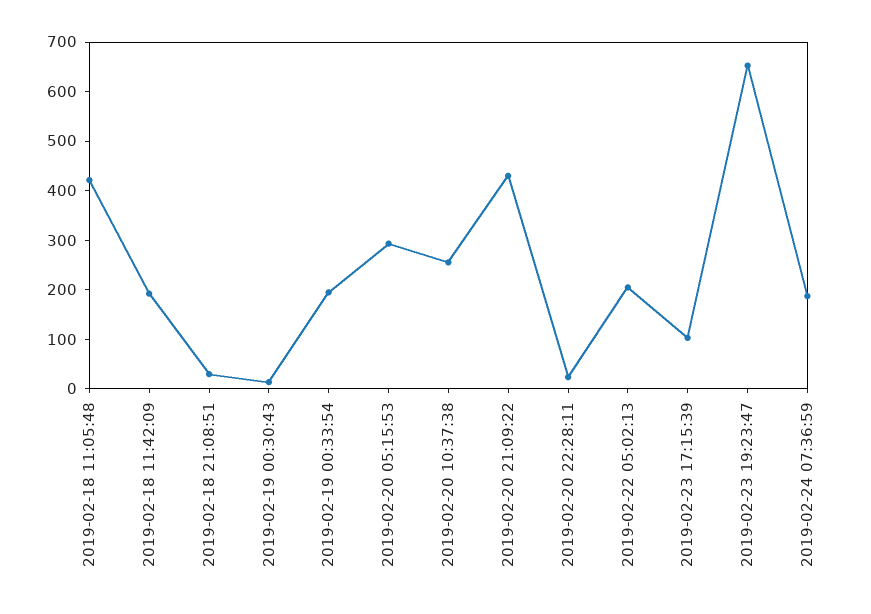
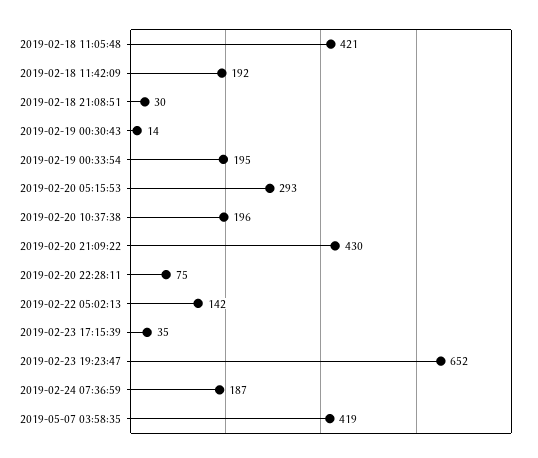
2019-02-20 10:37:38: 260 -> 196
2019-02-20 22:28:11: 20 -> 75
2019-02-22 05:02:13: 200 -> 142
2019-02-23 17:15:39: 100 -> 35
2019-05-07 03:58:35: none -> 419

